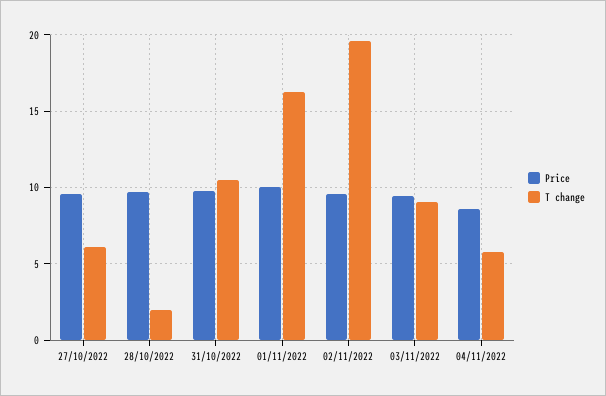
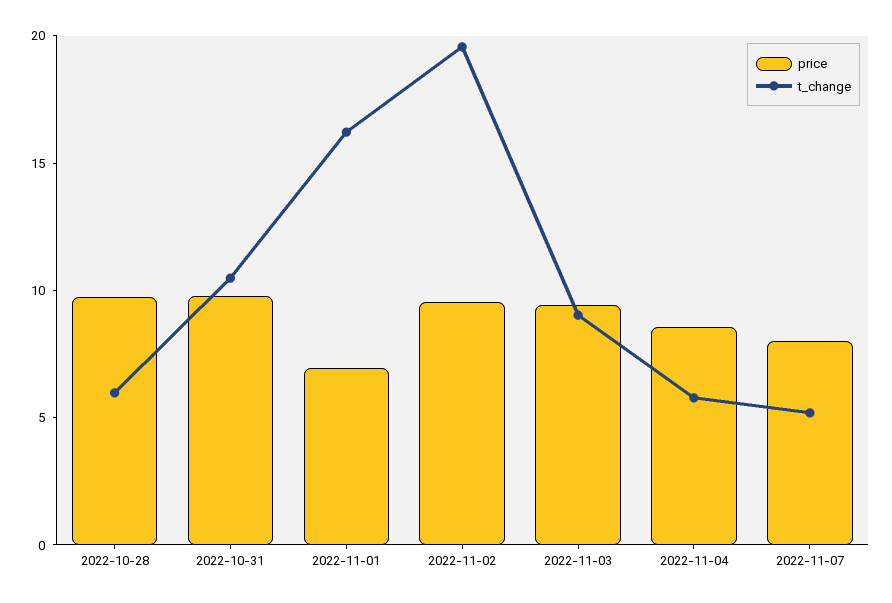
Price, 27/10/2022: 9.5 -> none
T change, 27/10/2022: 6 -> none
T change, 28/10/2022: 2 -> 6
Price, 01/11/2022: 10 -> 7
Price, 2022-11-07: none -> 8
T change, 2022-11-07: none -> 5

